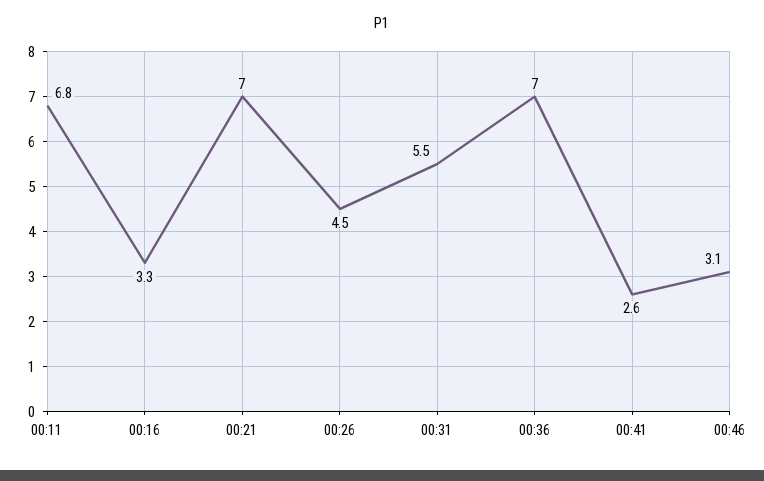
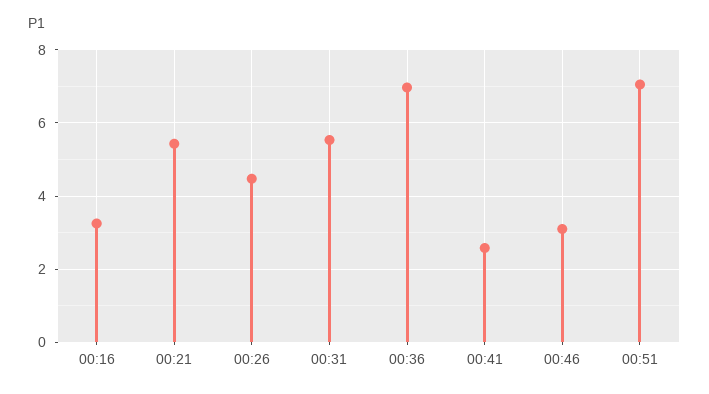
00:11: 6.8 -> none
00:21: 7 -> 5.4
00:51: none -> 7

